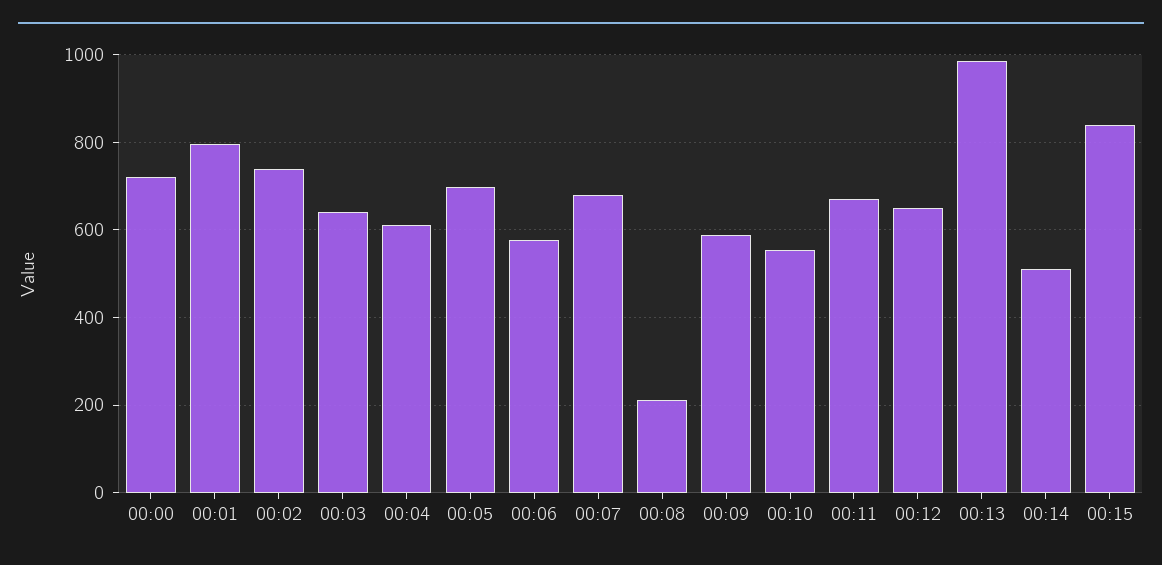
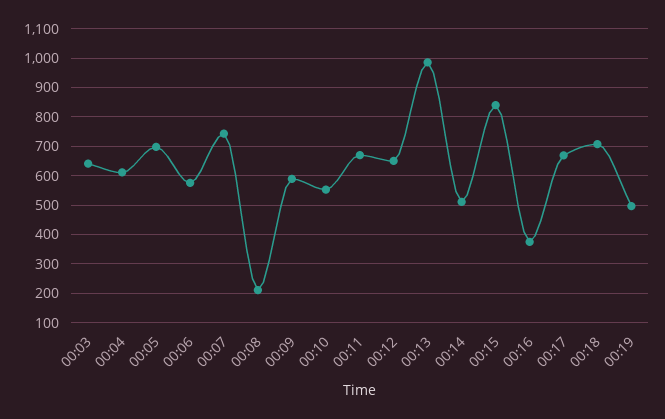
00:00: 720 -> none
00:01: 800 -> none
00:02: 740 -> none
00:07: 680 -> 750
00:16: none -> 375
00:17: none -> 675
00:18: none -> 700
00:19: none -> 500

